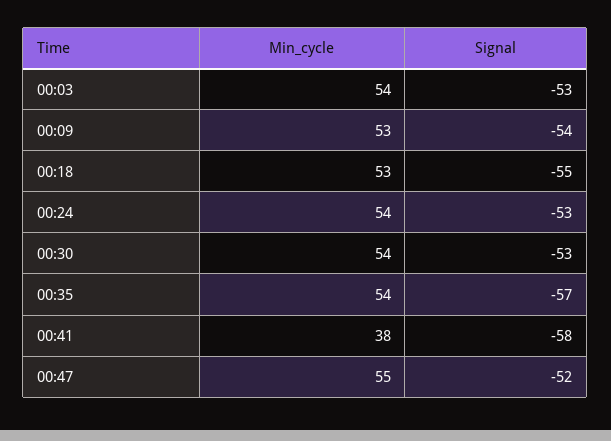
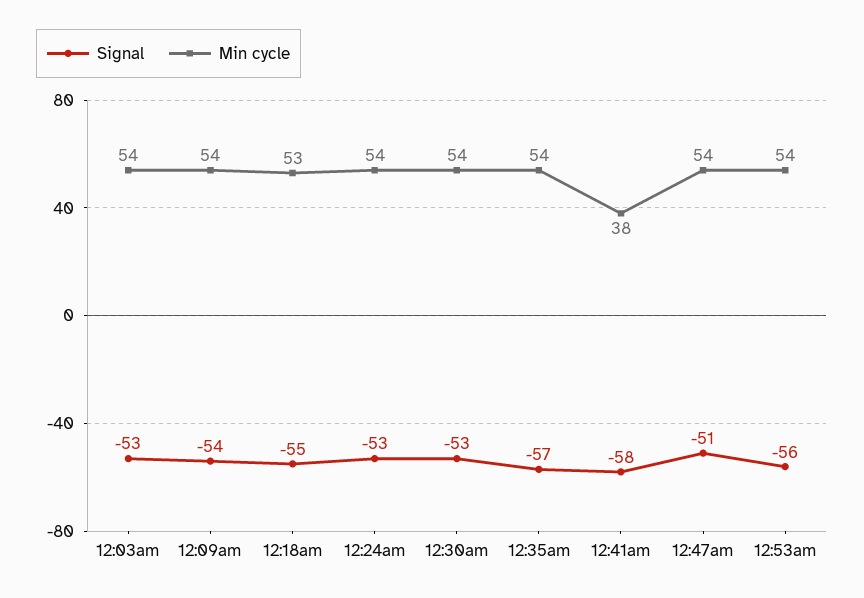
Min_cycle, 00:09: 53 -> 54
Min_cycle, 00:47: 55 -> 54
Signal, 00:47: -52 -> -51
Signal, 12:53am: none -> -56
Min_cycle, 12:53am: none -> 54

